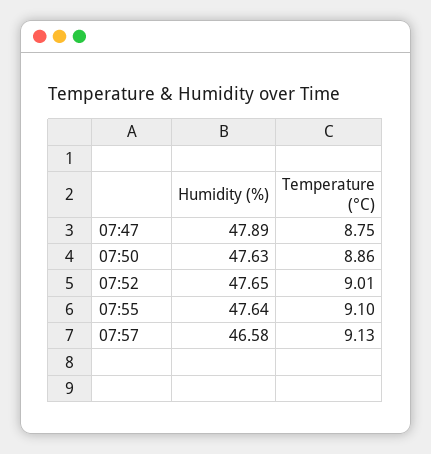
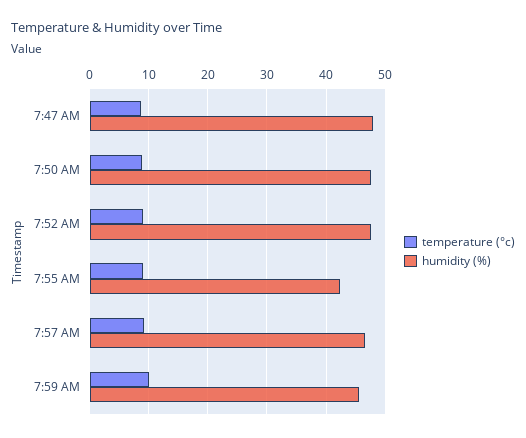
Humidity (%), 07:55: 47.64 -> 42
Temperature (°C), 7:59 AM: none -> 10
Humidity (%), 7:59 AM: none -> 46

